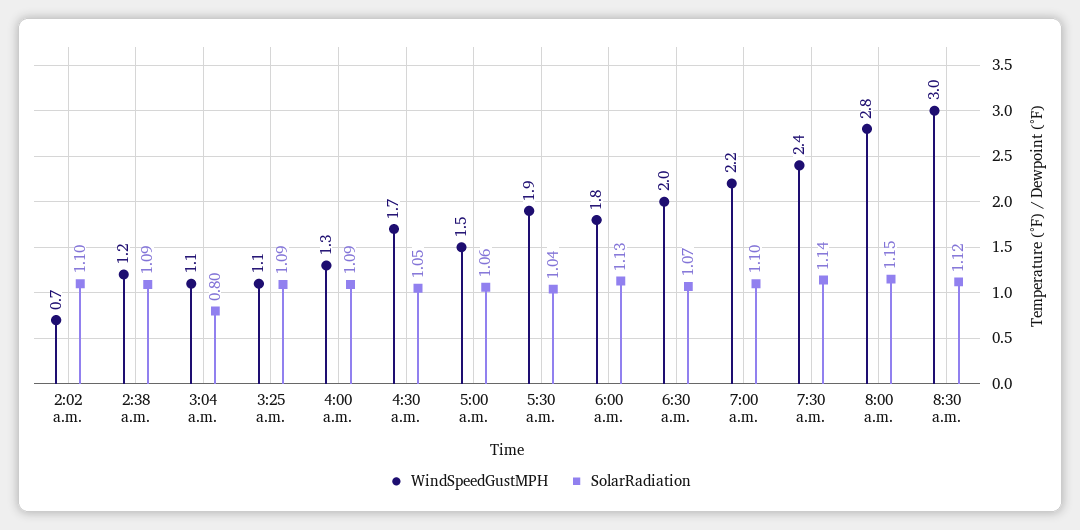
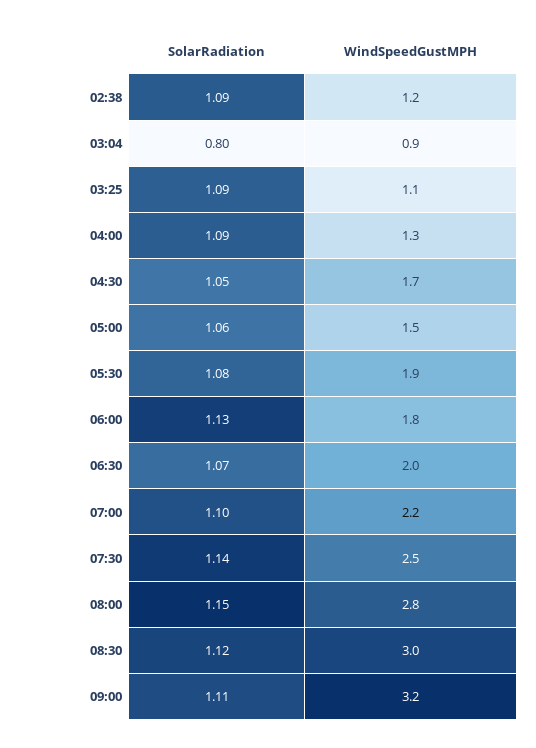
WindSpeedGustMPH, 2:02 a.m.: 0.7 -> none
SolarRadiation, 2:02 a.m.: 1.1 -> none
WindSpeedGustMPH, 3:04 a.m.: 1.1 -> 0.9
SolarRadiation, 5:30 a.m.: 1.04 -> 1.08
WindSpeedGustMPH, 7:30 a.m.: 2.4 -> 2.5
SolarRadiation, 09:00: none -> 1.11
WindSpeedGustMPH, 09:00: none -> 3.2

